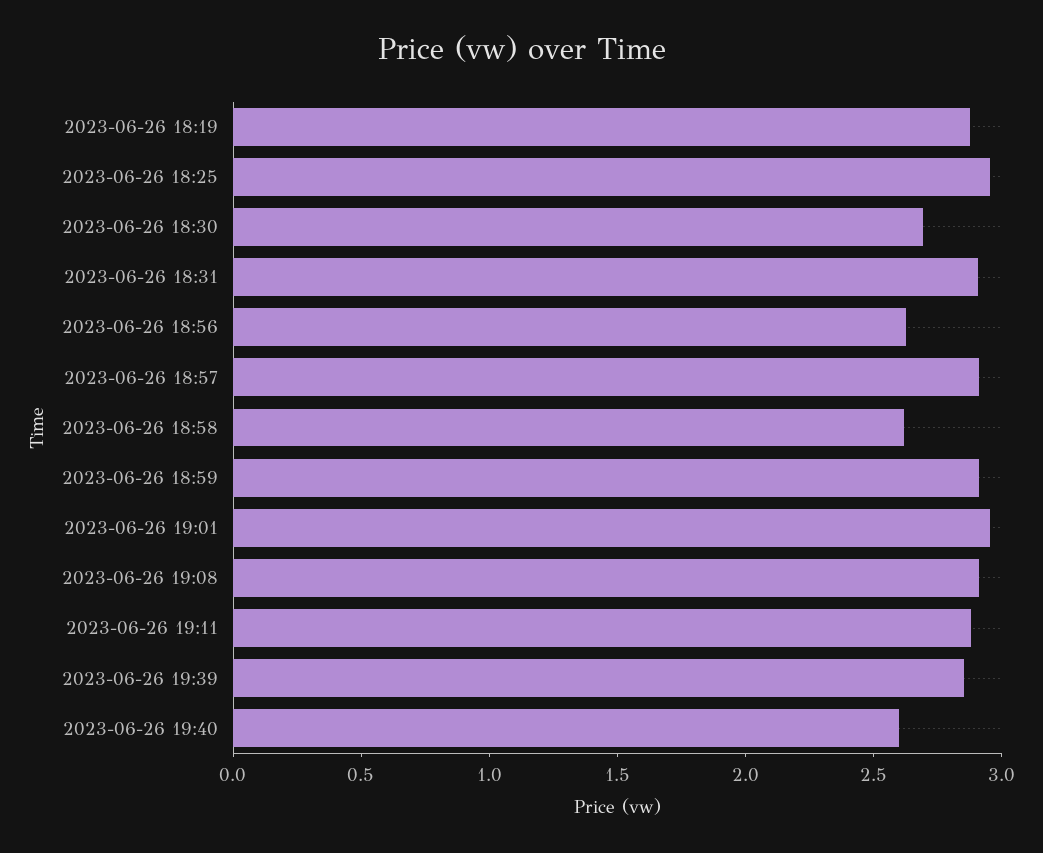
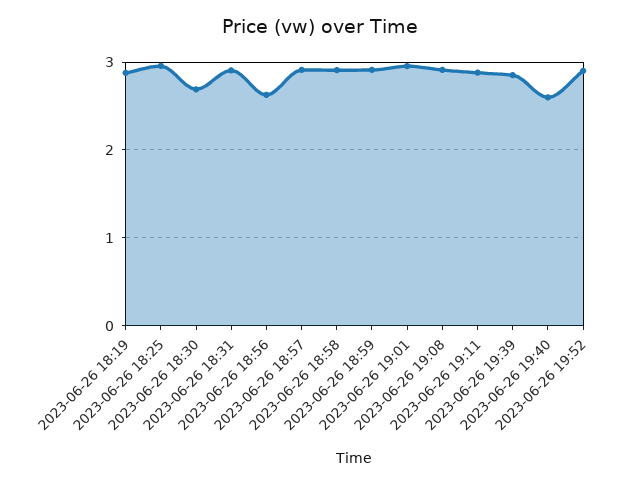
2023-06-26 18:58: 2.6 -> 2.9
2023-06-26 19:52: none -> 2.9

